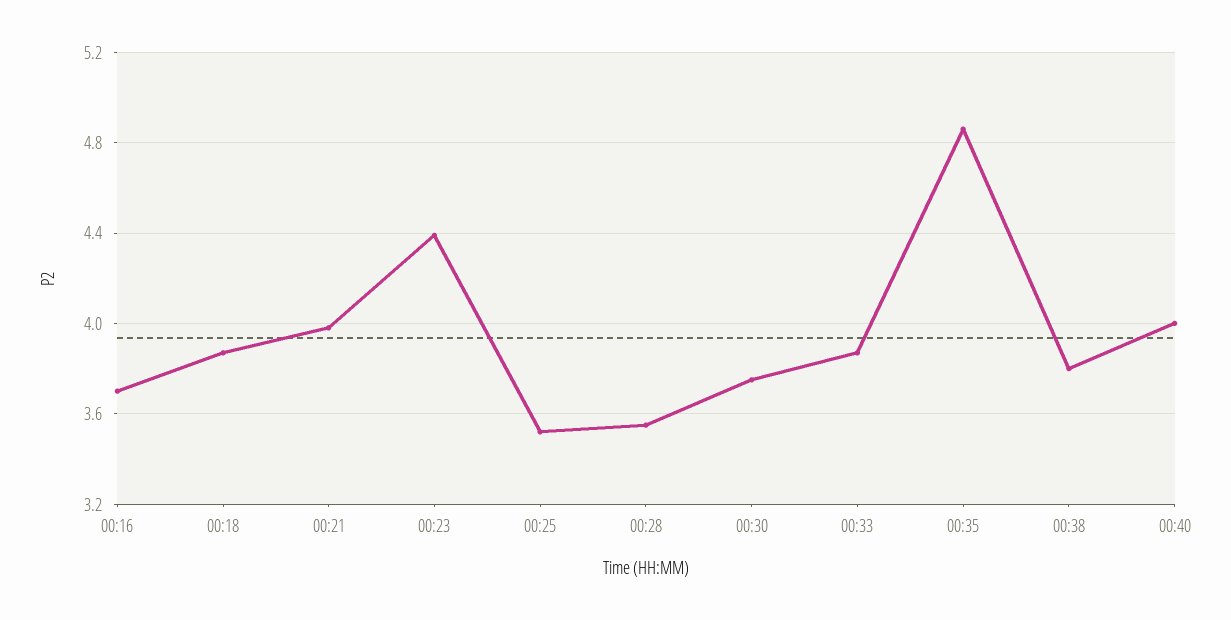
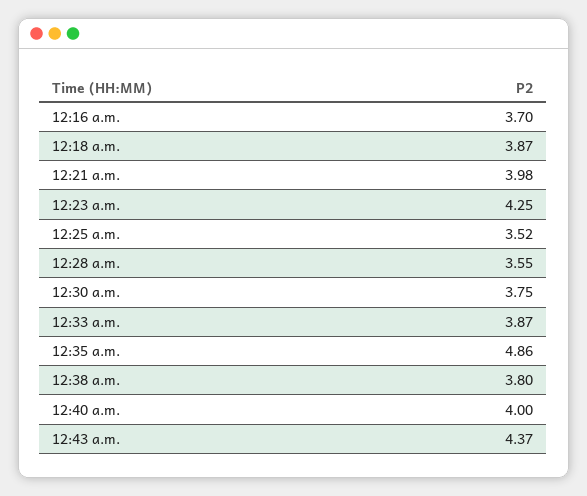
00:23: 4.4 -> 4.25
12:43 a.m.: none -> 4.37

